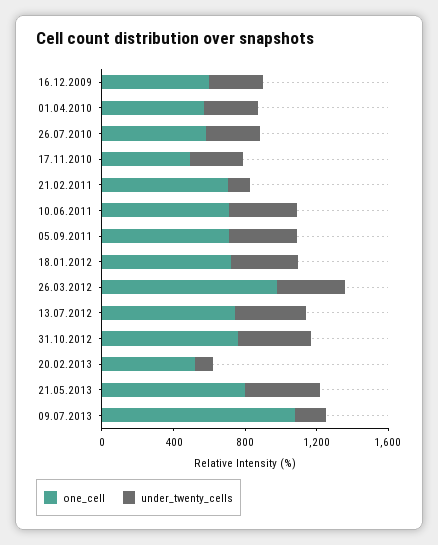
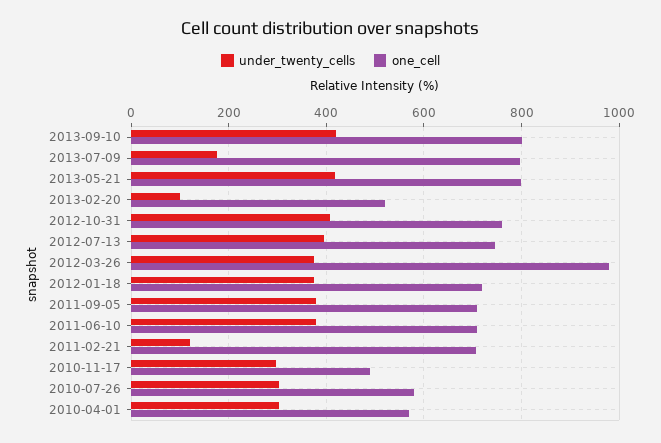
one_cell, 16.12.2009: 600 -> none
under_twenty_cells, 16.12.2009: 300 -> none
one_cell, 09.07.2013: 1100 -> 800
under_twenty_cells, 2013-09-10: none -> 420
one_cell, 2013-09-10: none -> 800

